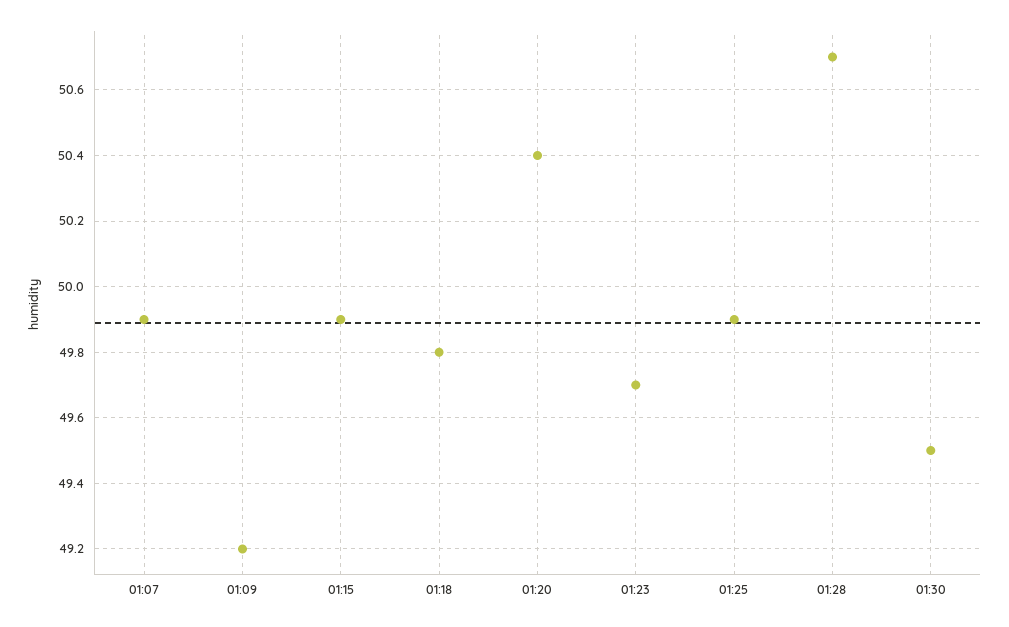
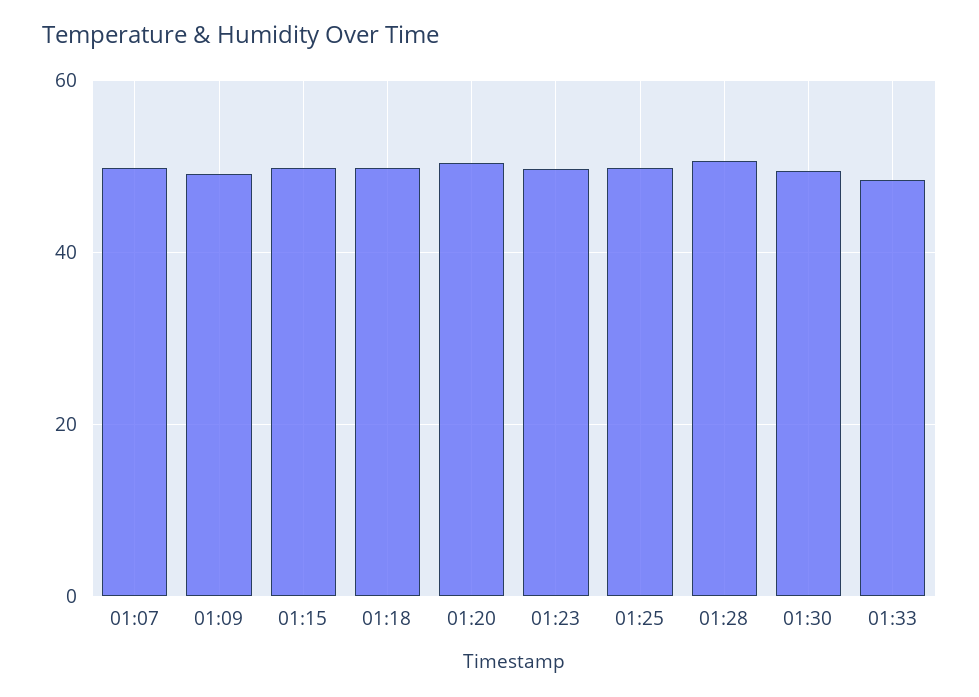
01:33: none -> 48

